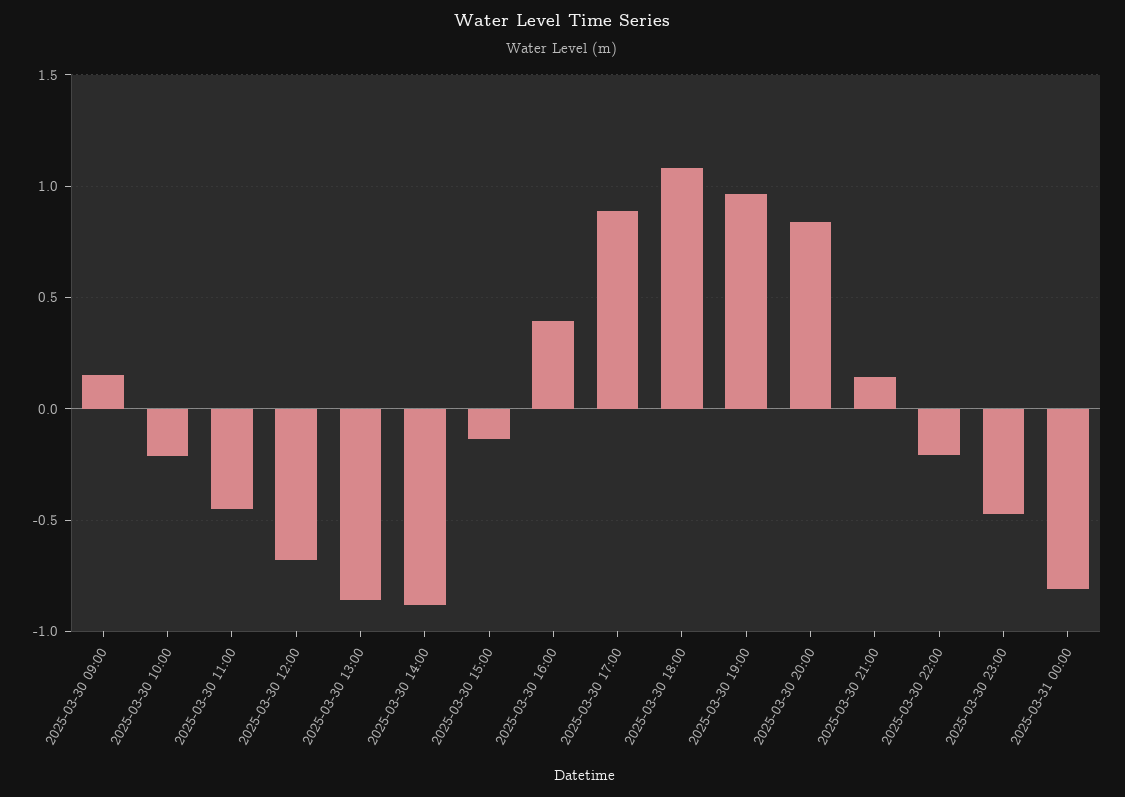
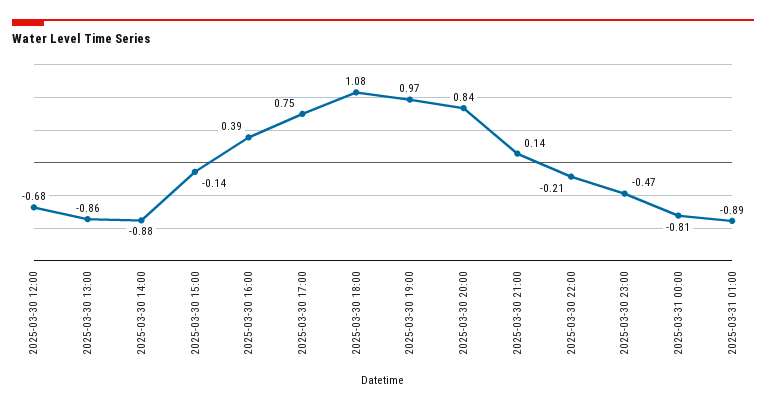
2025-03-30 09:00: 0.15 -> none
2025-03-30 10:00: -0.2 -> none
2025-03-30 11:00: -0.45 -> none
2025-03-30 17:00: 0.9 -> 0.75
2025-03-31 01:00: none -> -0.89

